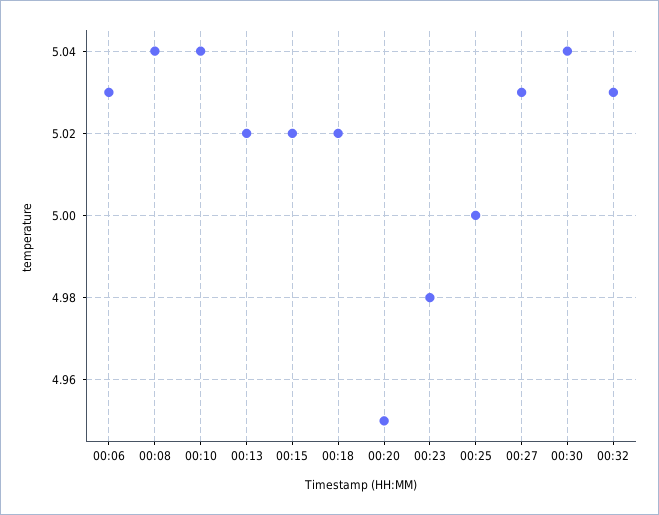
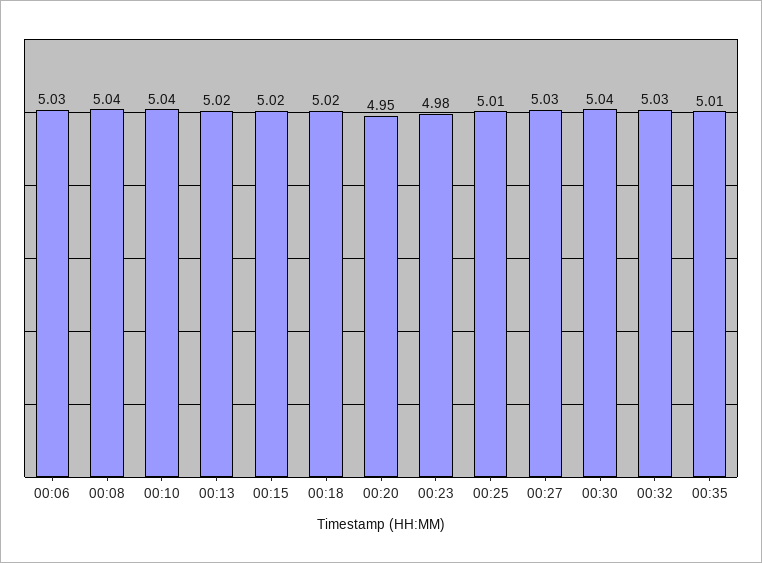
00:25: 5 -> 5.01
00:35: none -> 5.01

